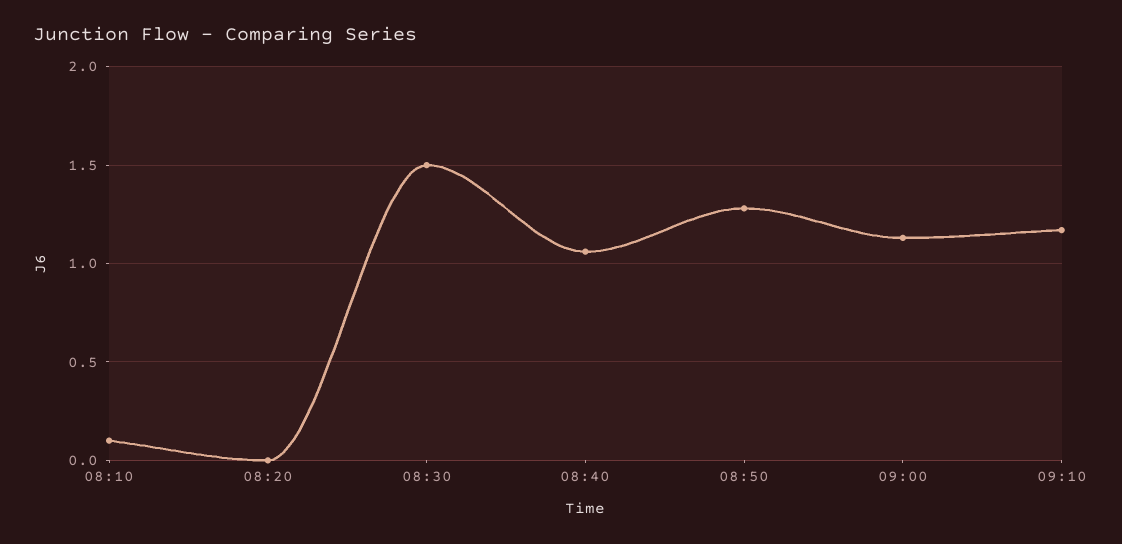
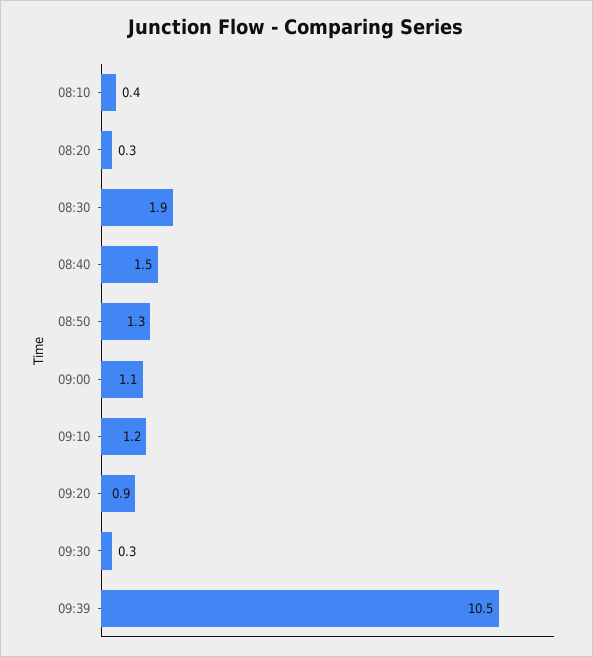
08:10: 0.1 -> 0.4
08:20: 0 -> 0.3
08:30: 1.5 -> 1.9
08:40: 1.05 -> 1.5
09:20: none -> 0.9
09:30: none -> 0.3
09:39: none -> 10.5

